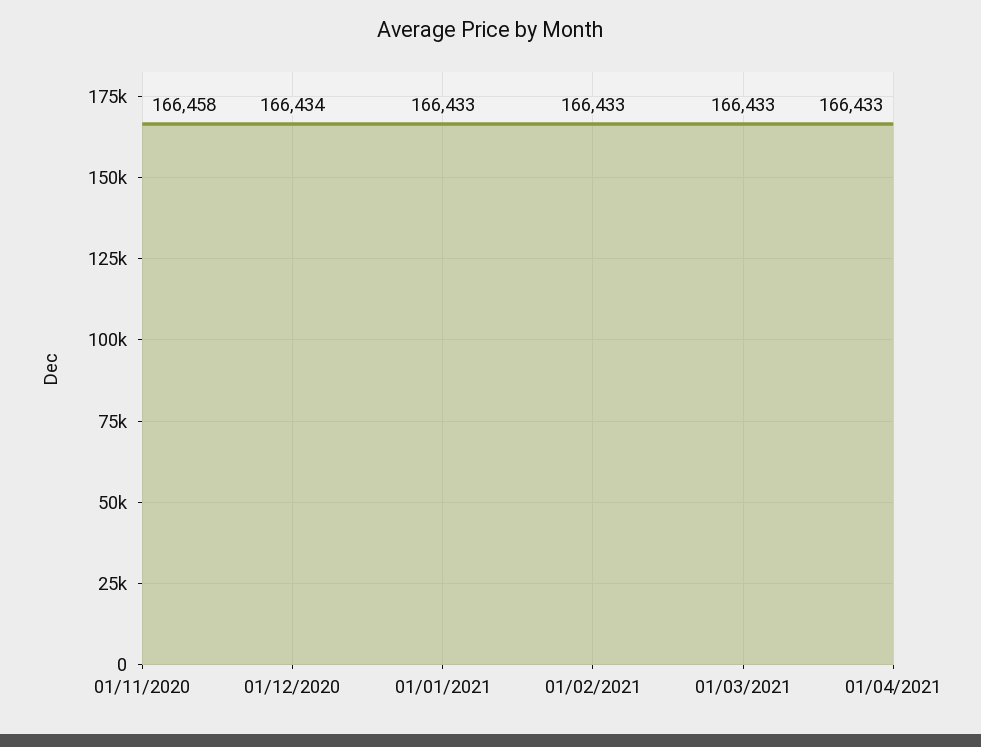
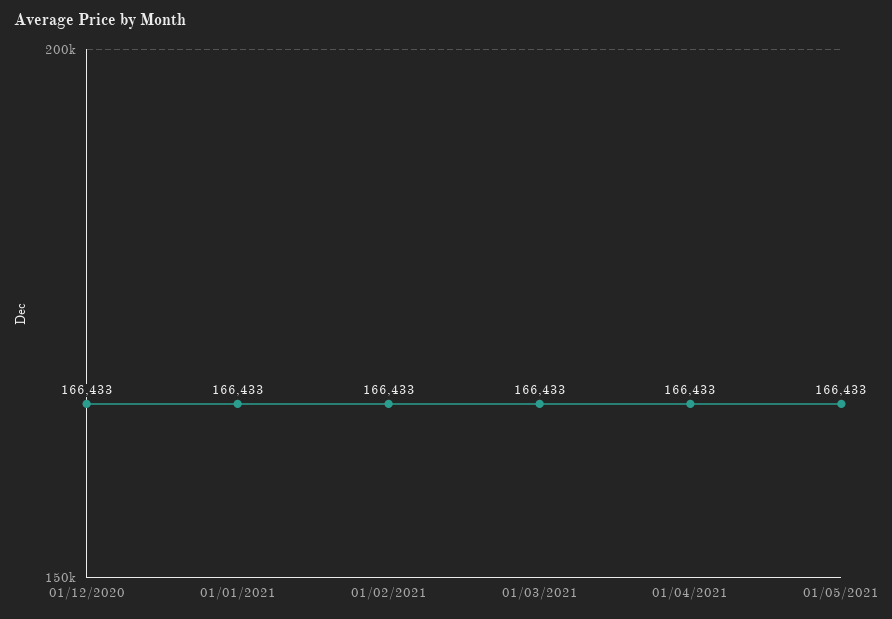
01/11/2020: 166458 -> none
01/12/2020: 166434 -> 166433
01/05/2021: none -> 166433

